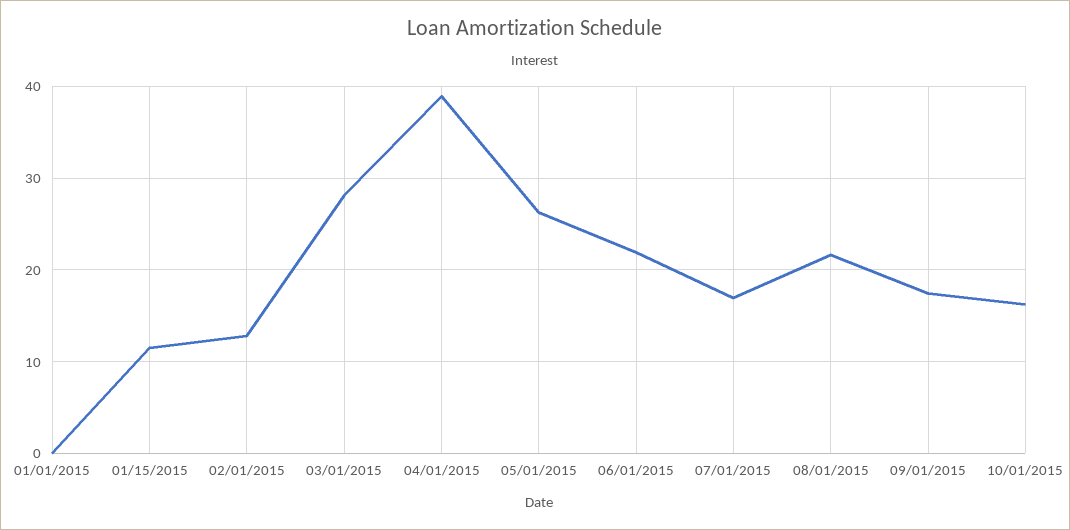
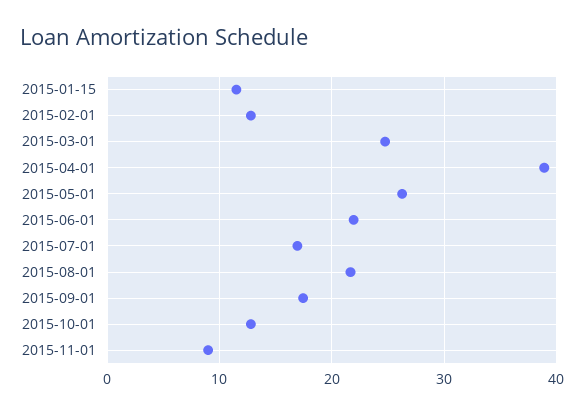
01/01/2015: 0 -> none
03/01/2015: 28 -> 25
10/01/2015: 16 -> 13
2015-11-01: none -> 9

